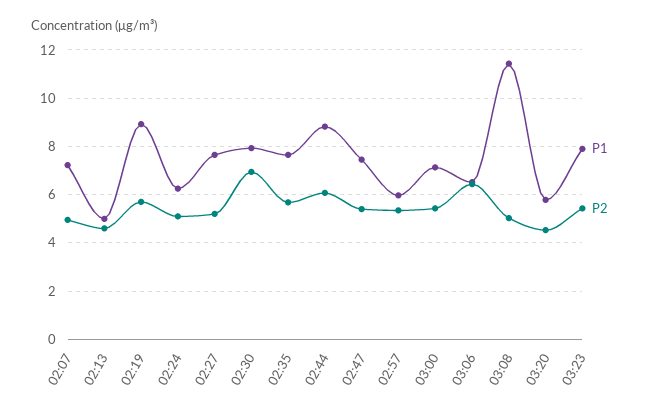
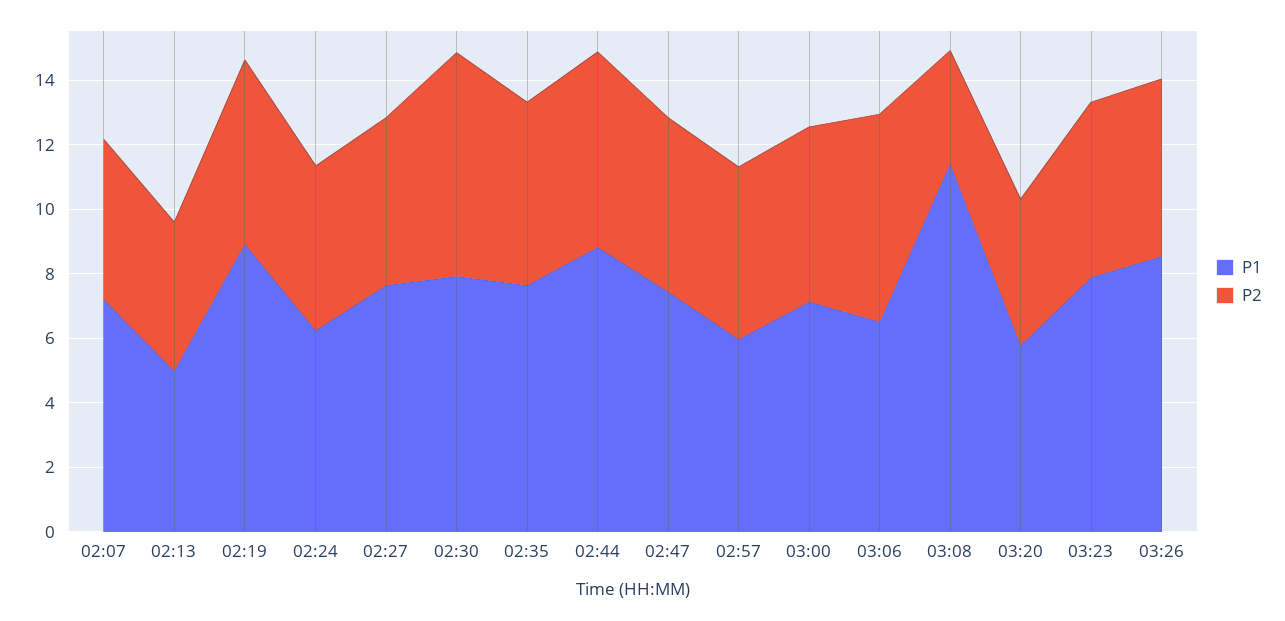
P2, 03:08: 5 -> 3.5
P1, 03:26: none -> 8.5
P2, 03:26: none -> 5.5

